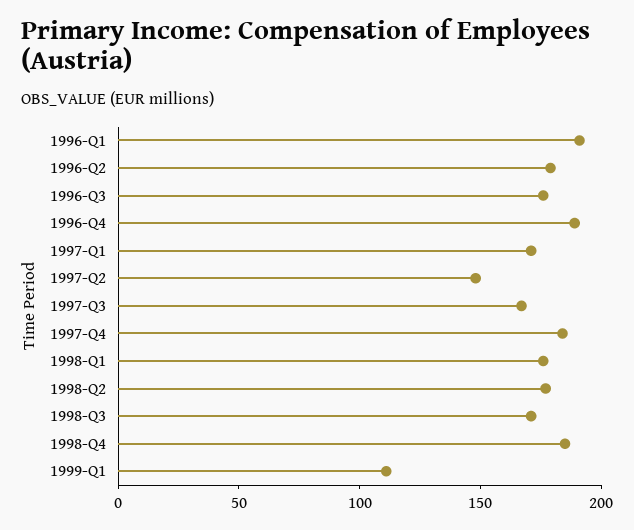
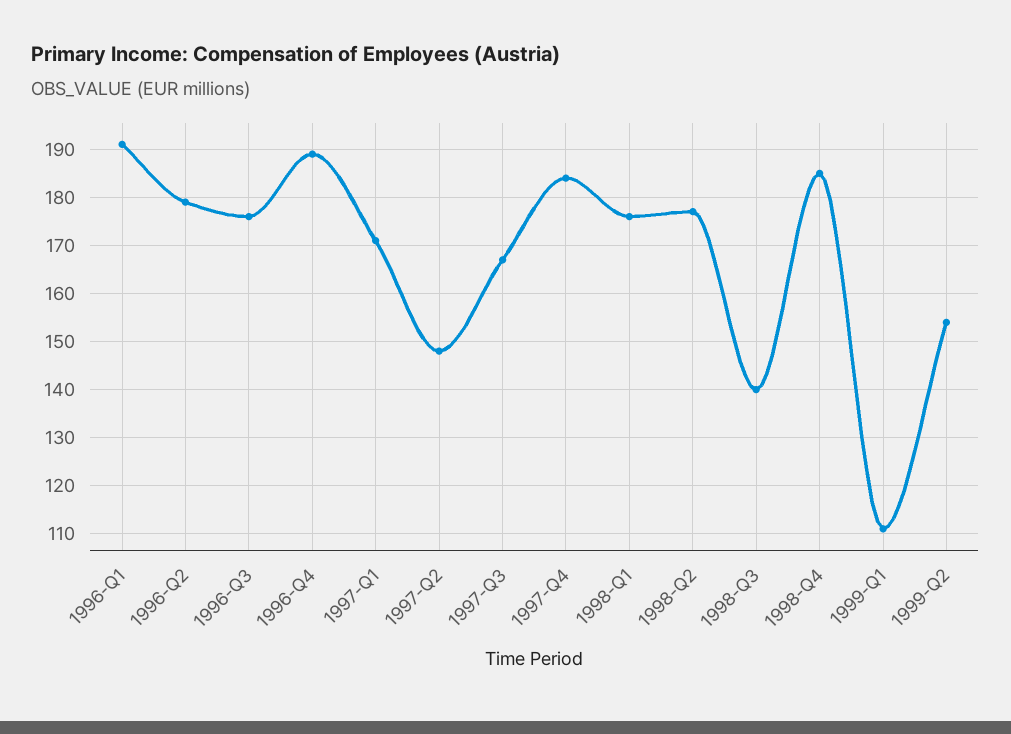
1998-Q3: 170 -> 140
1999-Q2: none -> 155

